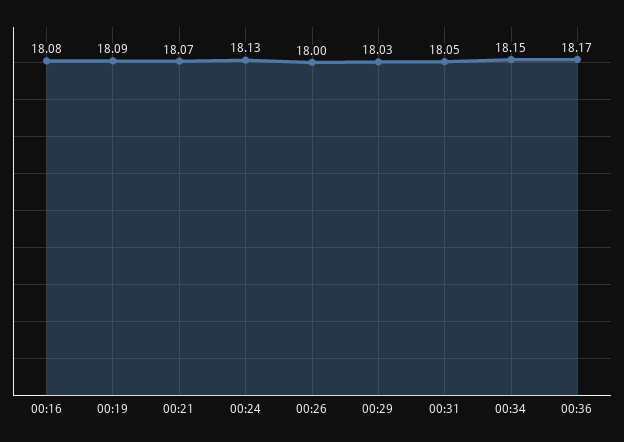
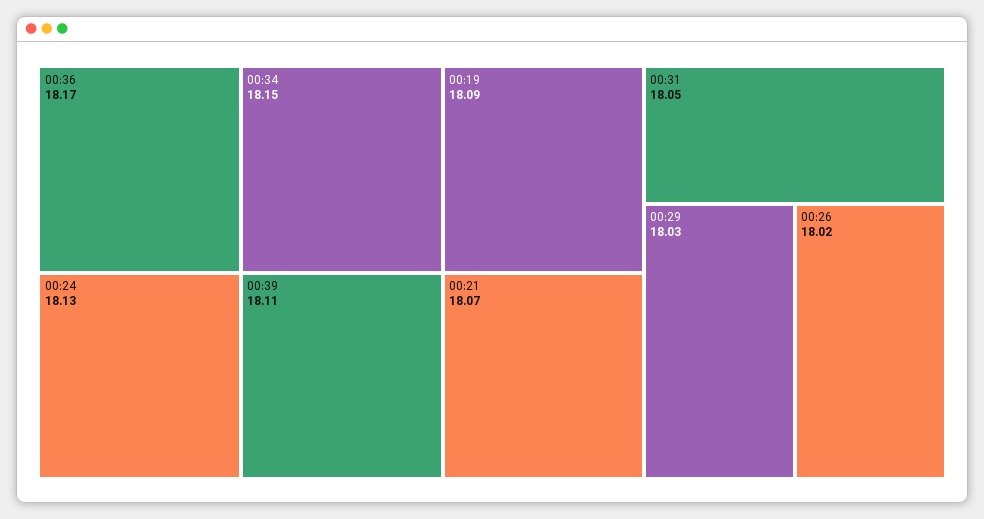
00:16: 18.08 -> none
00:26: 18 -> 18.02
00:39: none -> 18.11

